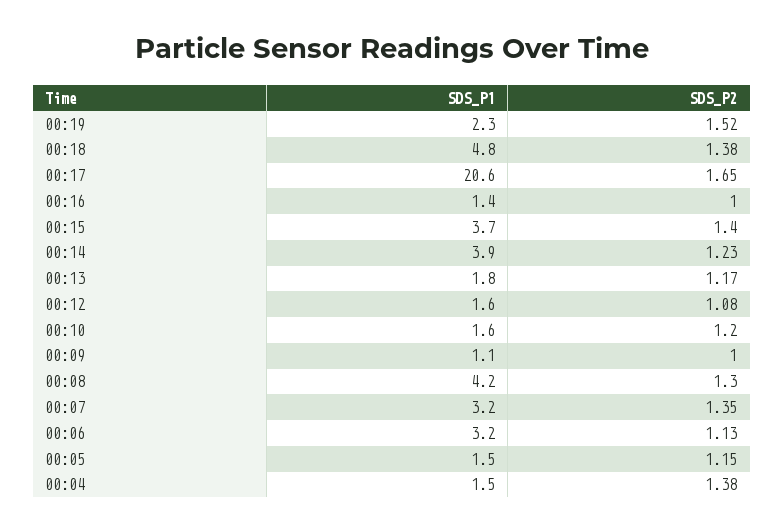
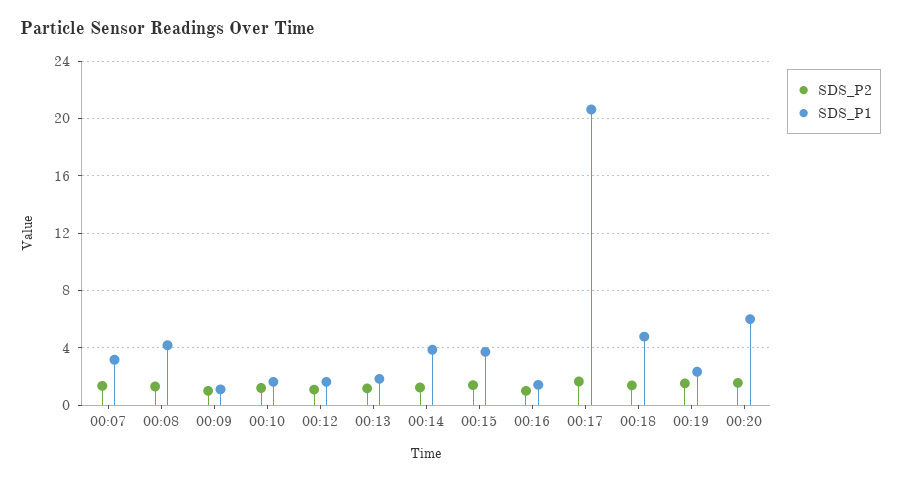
SDS_P1, 00:06: 3.2 -> none
SDS_P2, 00:06: 1.13 -> none
SDS_P1, 00:05: 1.5 -> none
SDS_P2, 00:05: 1.15 -> none
SDS_P1, 00:04: 1.5 -> none
SDS_P2, 00:04: 1.38 -> none
SDS_P2, 00:20: none -> 1.5
SDS_P1, 00:20: none -> 6

